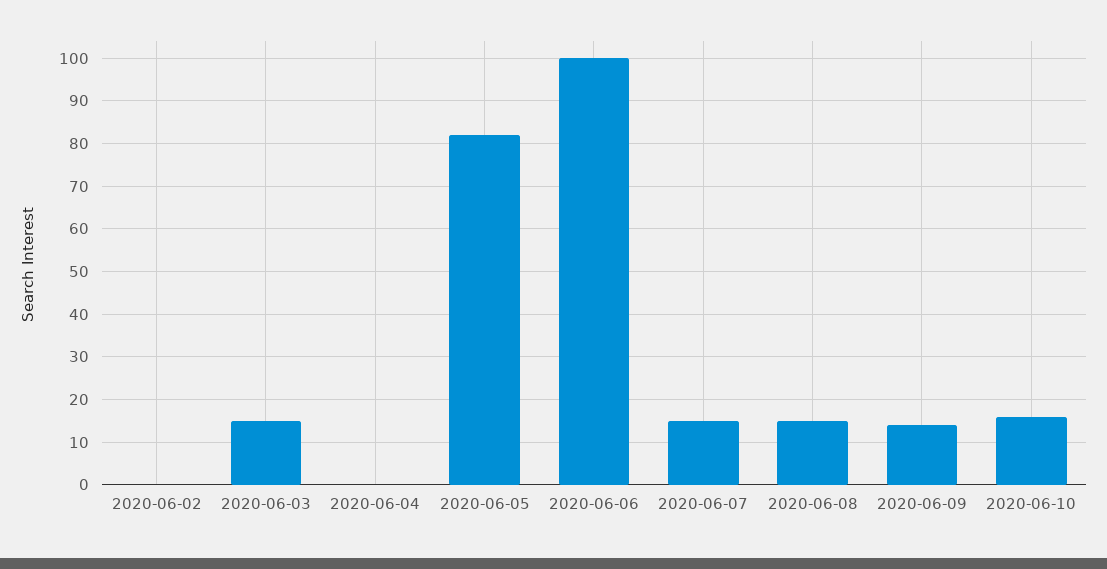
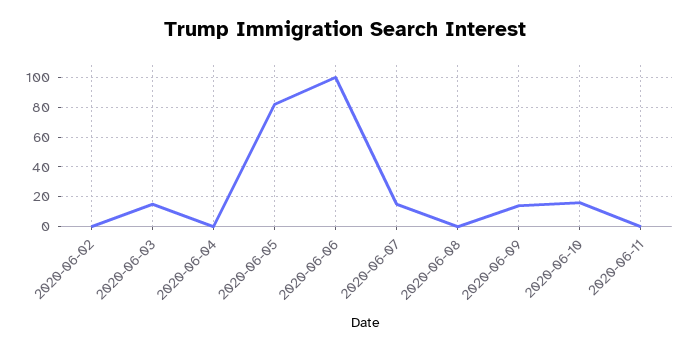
2020-06-08: 15 -> 0
2020-06-11: none -> 0

